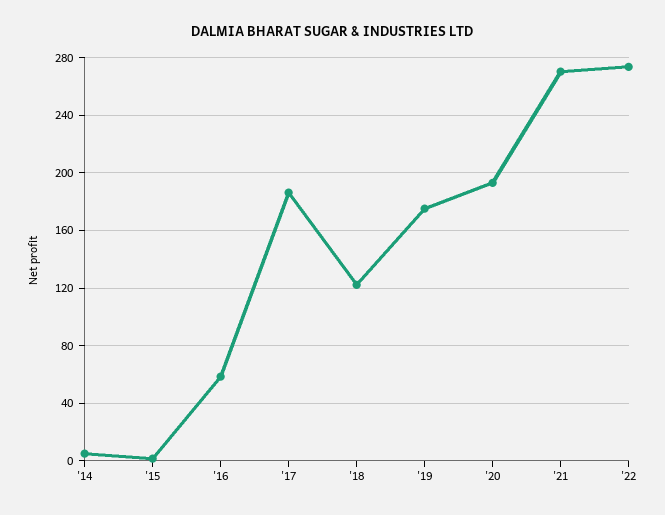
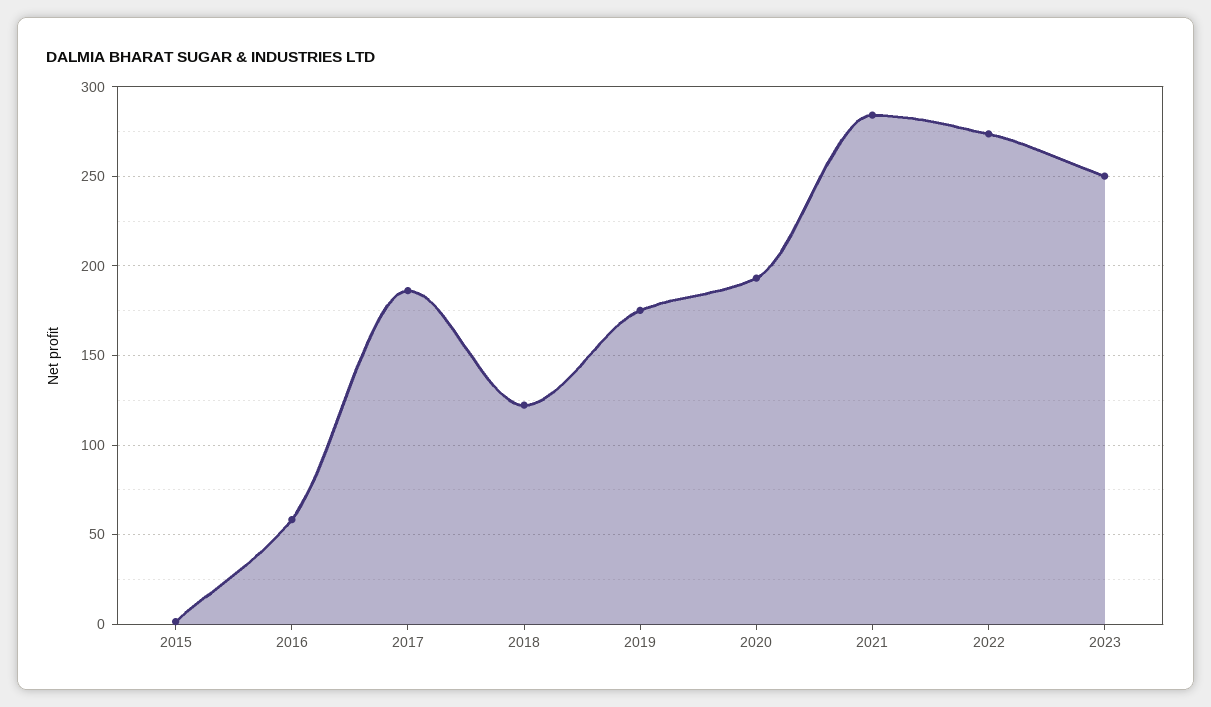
'14: 5 -> none
'21: 270 -> 285
2023: none -> 250

